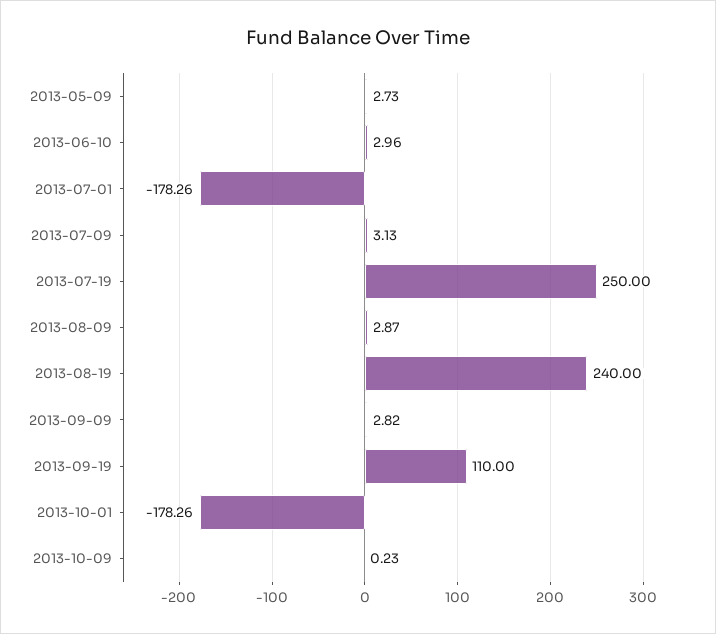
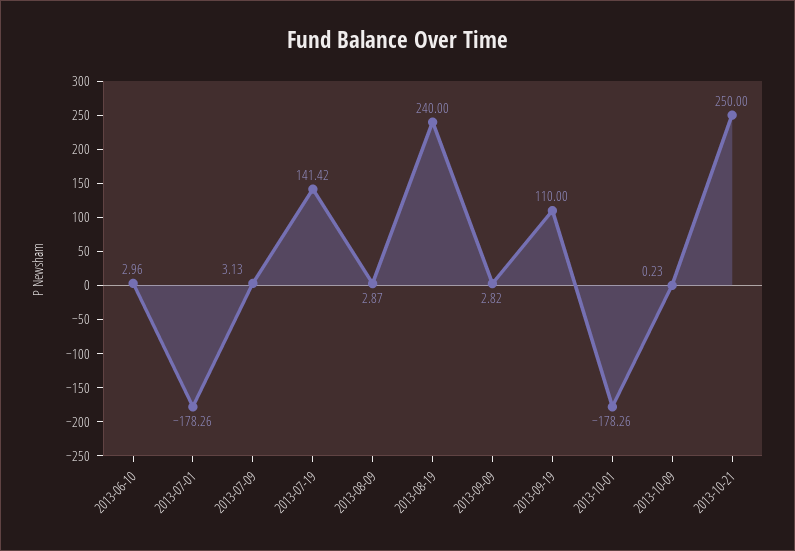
2013-05-09: 2.73 -> none
2013-07-19: 250 -> 141.42
2013-10-21: none -> 250

